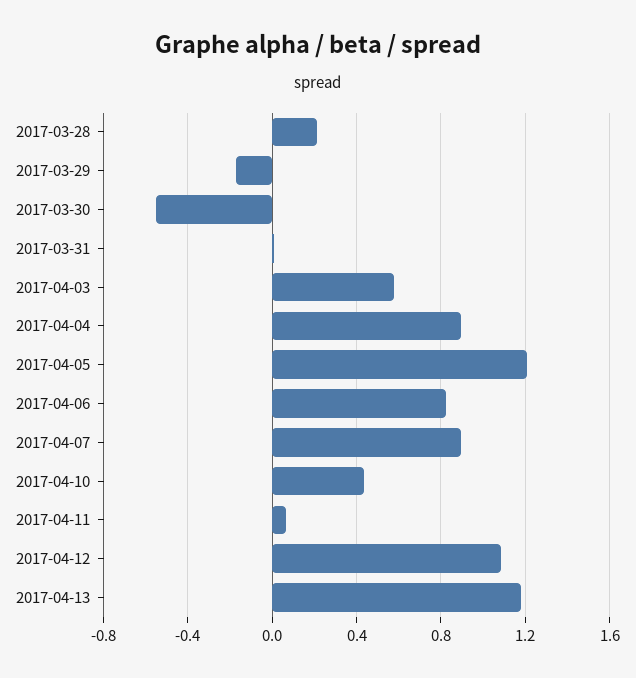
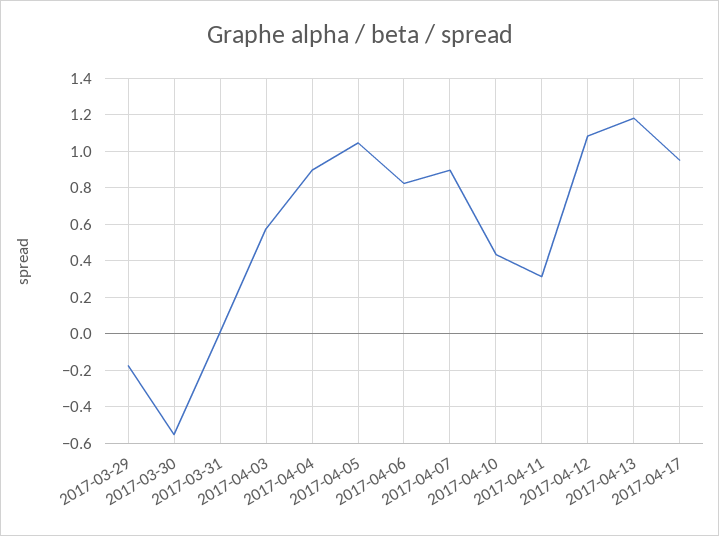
2017-03-28: 0.2 -> none
2017-04-05: 1.2 -> 1.05
2017-04-11: 0.05 -> 0.3
2017-04-17: none -> 0.95

